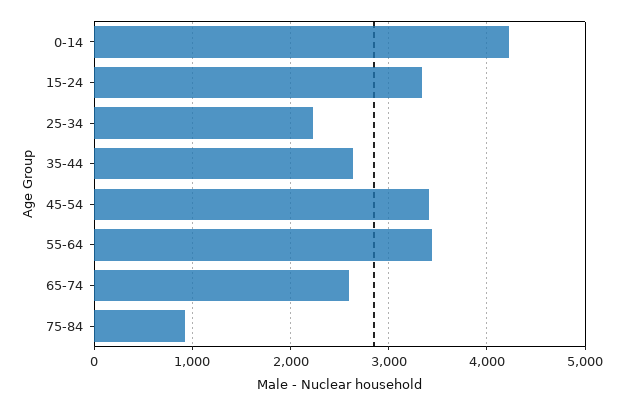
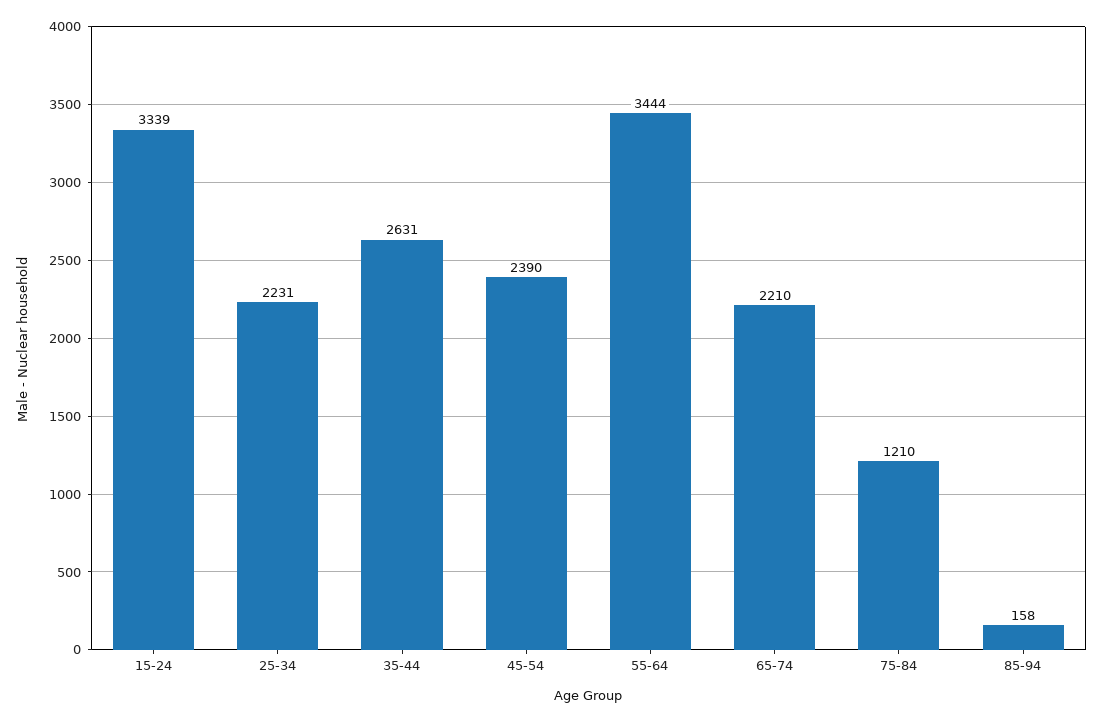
0-14: 4200 -> none
45-54: 3400 -> 2390
65-74: 2600 -> 2210
75-84: 900 -> 1210
85-94: none -> 158

